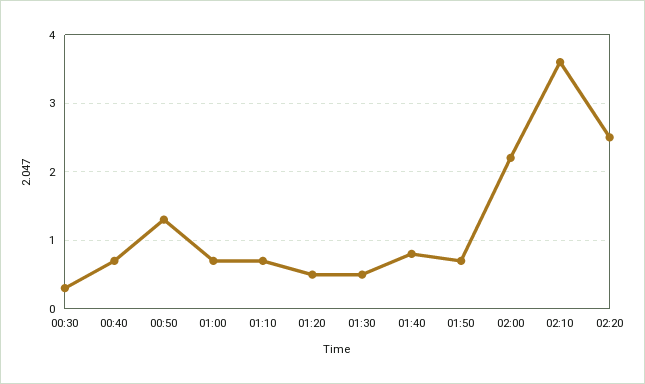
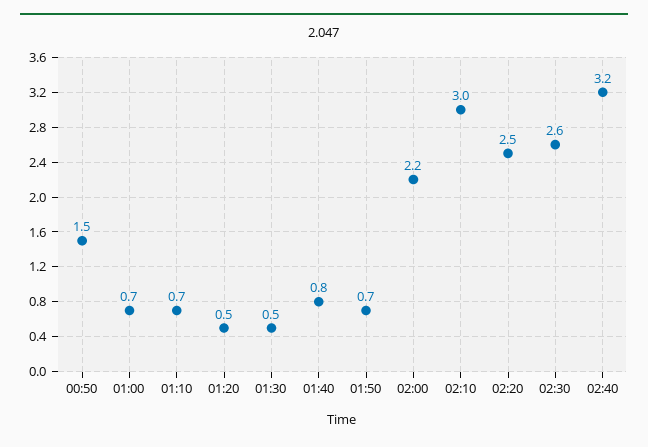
00:30: 0.3 -> none
00:40: 0.7 -> none
00:50: 1.3 -> 1.5
02:10: 3.6 -> 3
02:30: none -> 2.6
02:40: none -> 3.2

